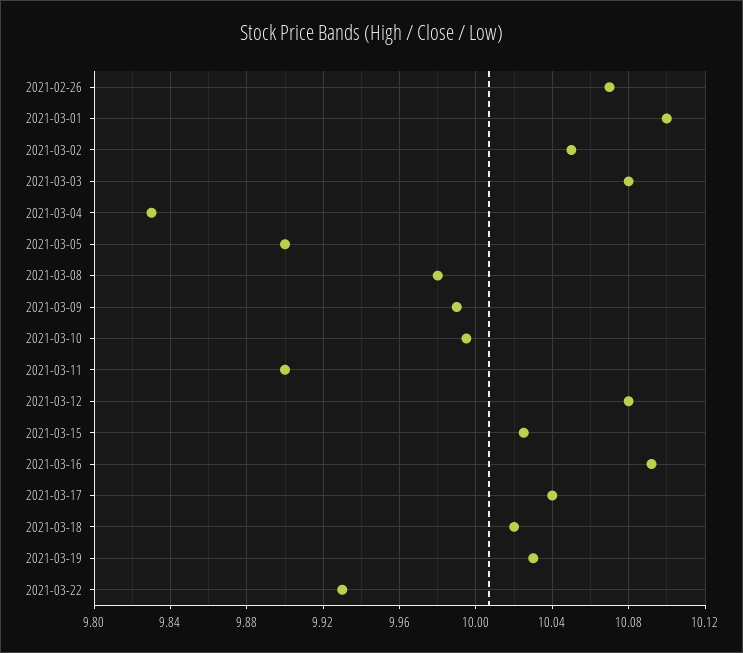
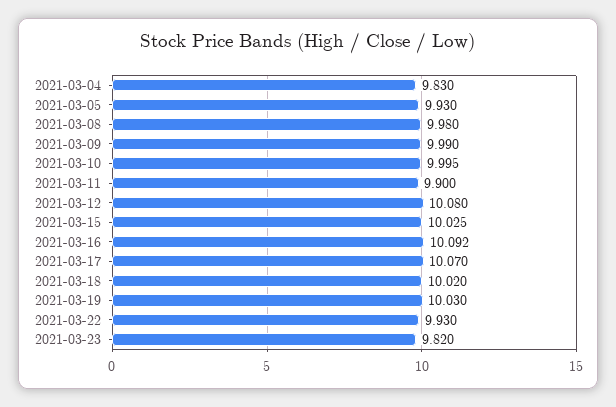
2021-02-26: 10.07 -> none
2021-03-01: 10.1 -> none
2021-03-02: 10.05 -> none
2021-03-03: 10.08 -> none
2021-03-05: 9.9 -> 9.93
2021-03-17: 10.04 -> 10.07
2021-03-23: none -> 9.82

